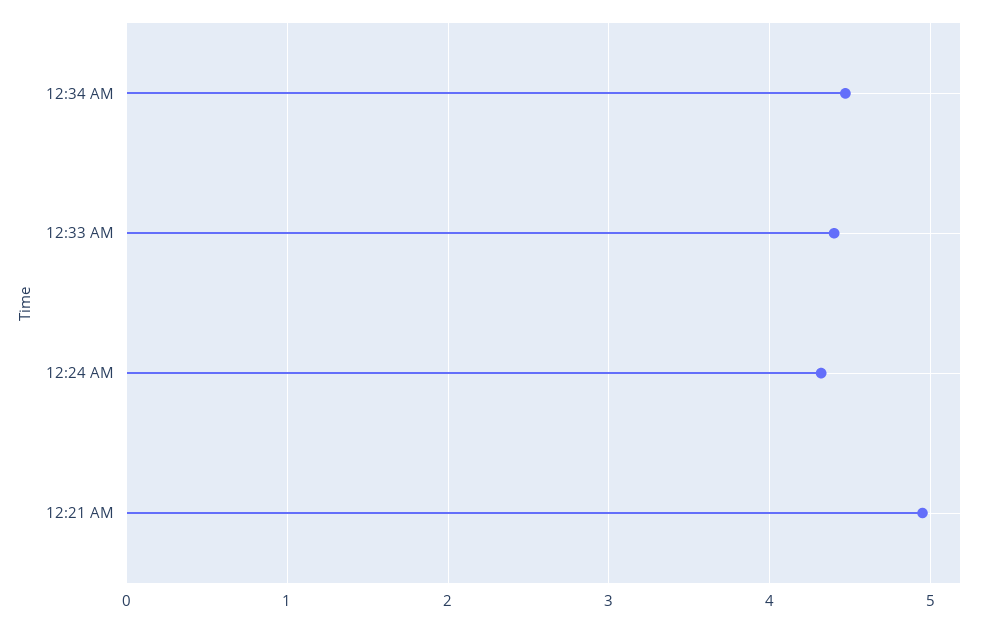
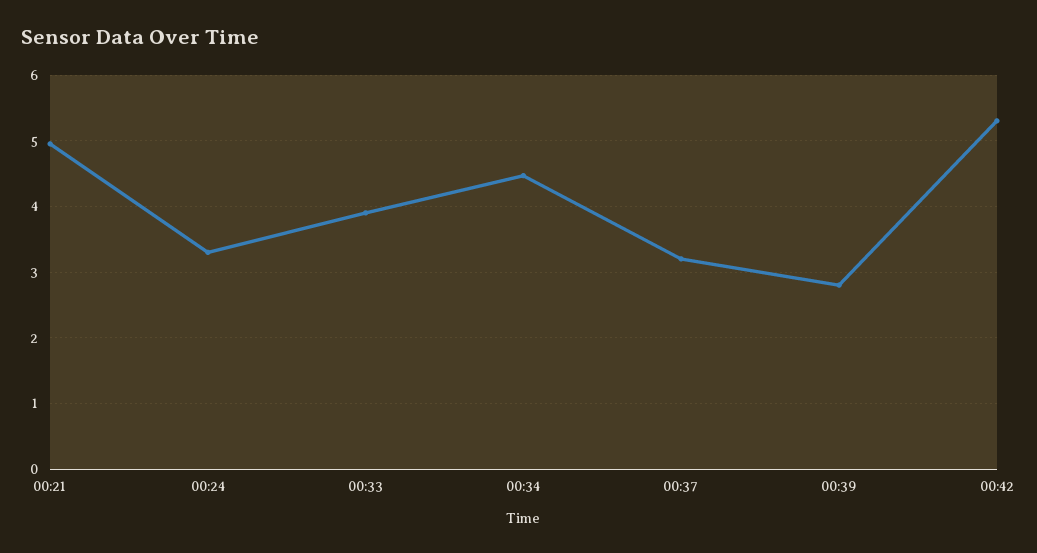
12:33 AM: 4.4 -> 3.9
12:24 AM: 4.3 -> 3.3
00:37: none -> 3.2
00:39: none -> 2.8
00:42: none -> 5.3

